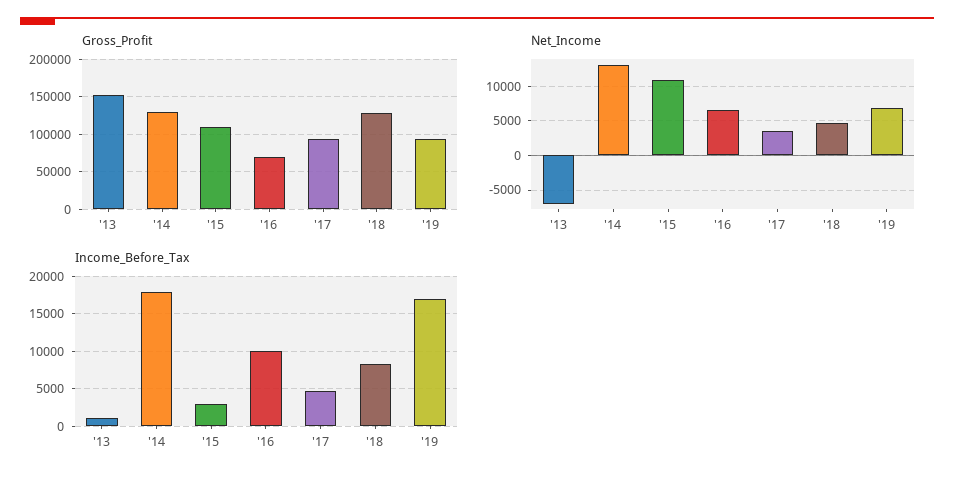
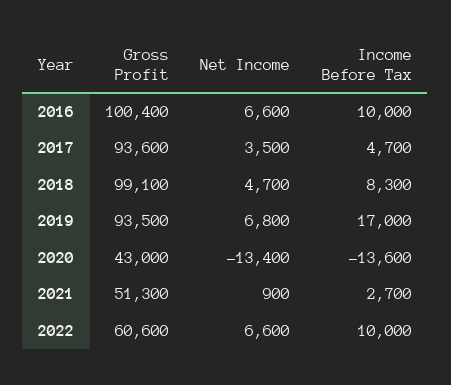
Gross_Profit, '13: 150000 -> none
Gross_Profit, '14: 130000 -> none
Gross_Profit, '15: 110000 -> none
Gross_Profit, '16: 70000 -> 100400
Gross_Profit, '18: 130000 -> 99100
Net_Income, '13: -7000 -> none
Net_Income, '14: 13000 -> none
Net_Income, '15: 11000 -> none
Income_Before_Tax, '13: 1000 -> none
Income_Before_Tax, '14: 18000 -> none
Income_Before_Tax, '15: 3000 -> none
Gross_Profit, 2020: none -> 43000
Net_Income, 2020: none -> -13400
Income_Before_Tax, 2020: none -> -13600
Gross_Profit, 2021: none -> 51300
Net_Income, 2021: none -> 900
Income_Before_Tax, 2021: none -> 2700
Gross_Profit, 2022: none -> 60600
Net_Income, 2022: none -> 6600
Income_Before_Tax, 2022: none -> 10000

